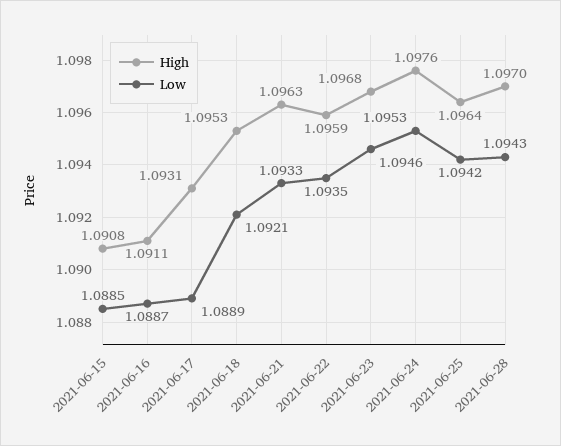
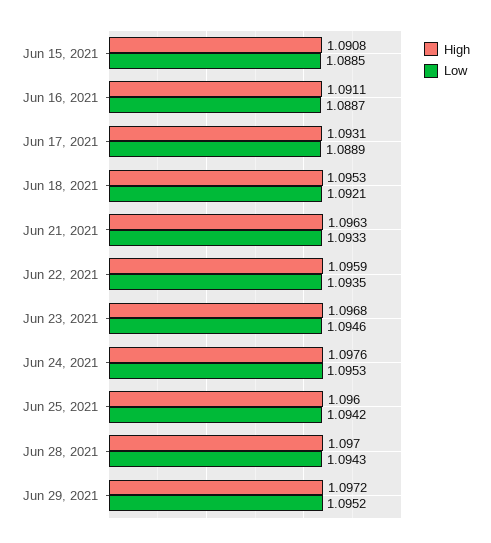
High, 2021-06-25: 1.0964 -> 1.096
High, Jun 29, 2021: none -> 1.0972
Low, Jun 29, 2021: none -> 1.0952

